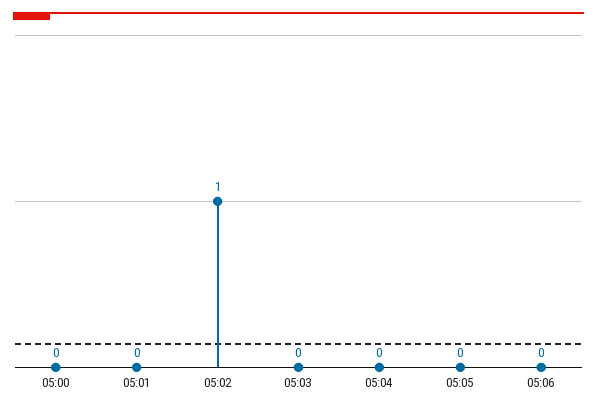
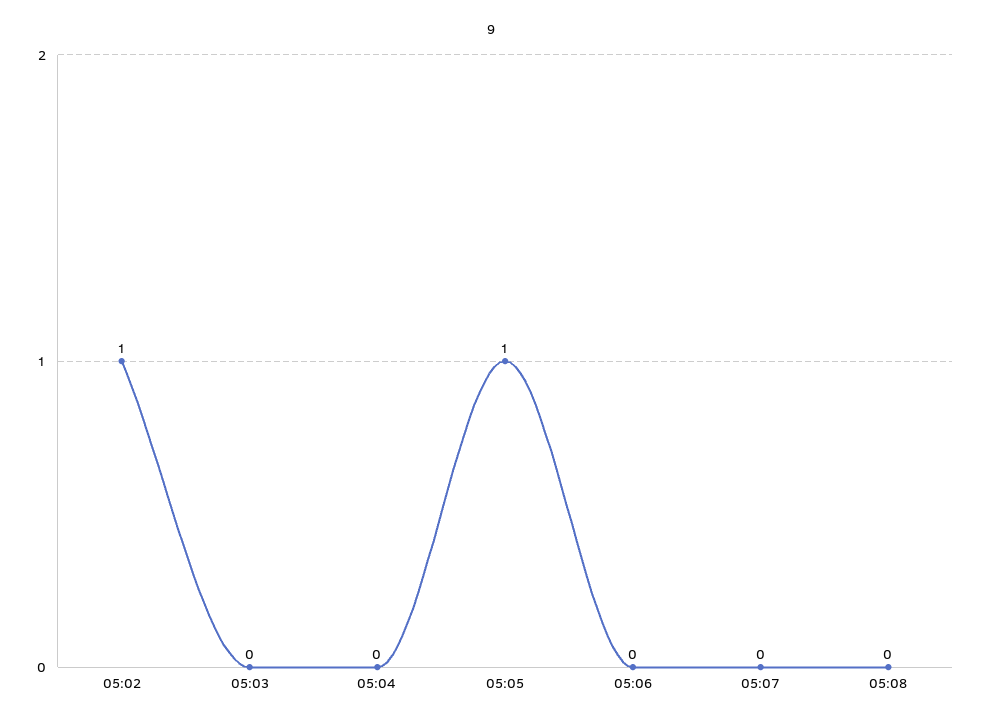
05:00: 0 -> none
05:01: 0 -> none
05:05: 0 -> 1
05:07: none -> 0
05:08: none -> 0

